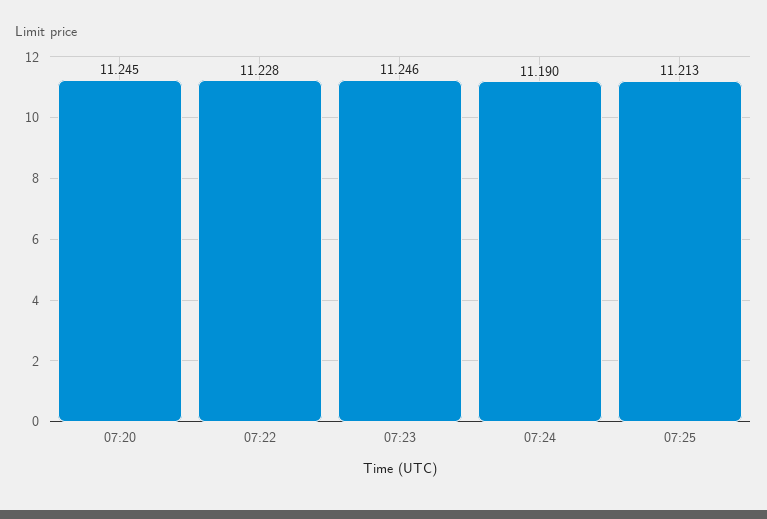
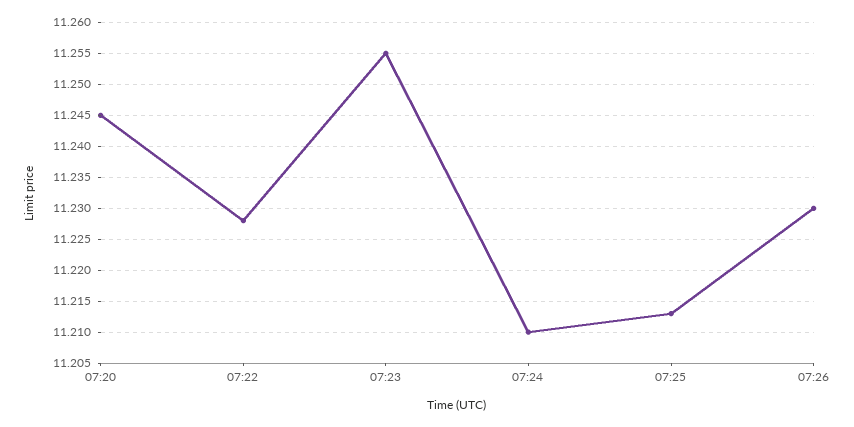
07:23: 11.246 -> 11.255
07:24: 11.19 -> 11.21
07:26: none -> 11.23

